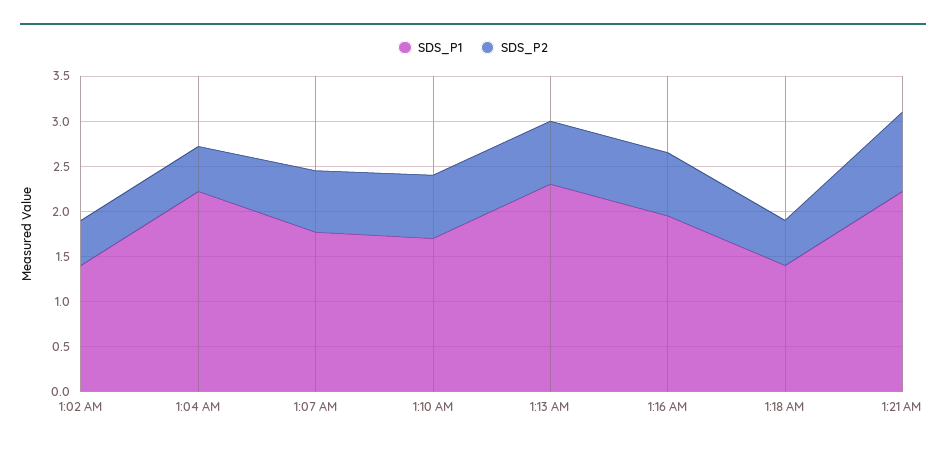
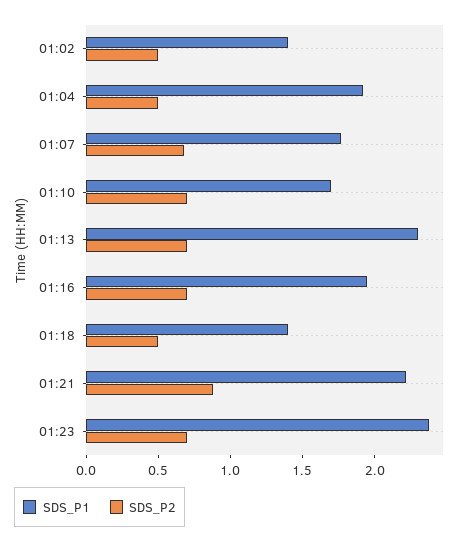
SDS_P1, 1:04 AM: 2.2 -> 1.9
SDS_P1, 01:23: none -> 2.4
SDS_P2, 01:23: none -> 0.7

